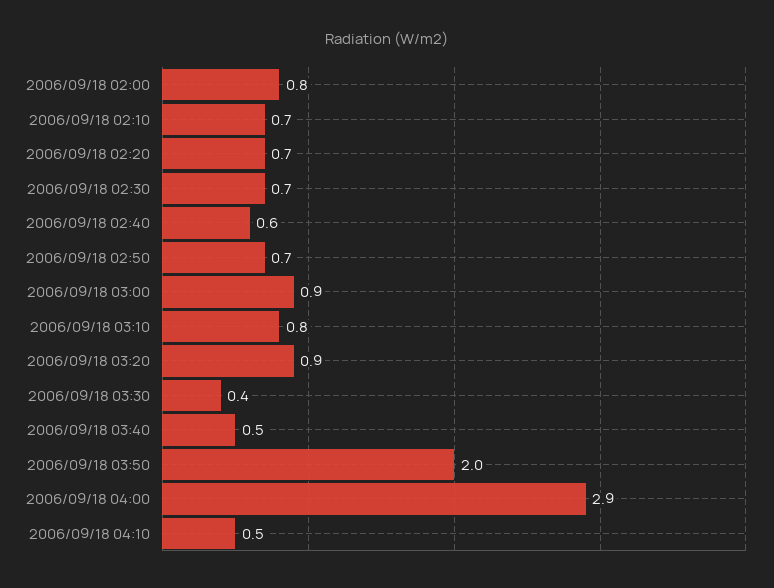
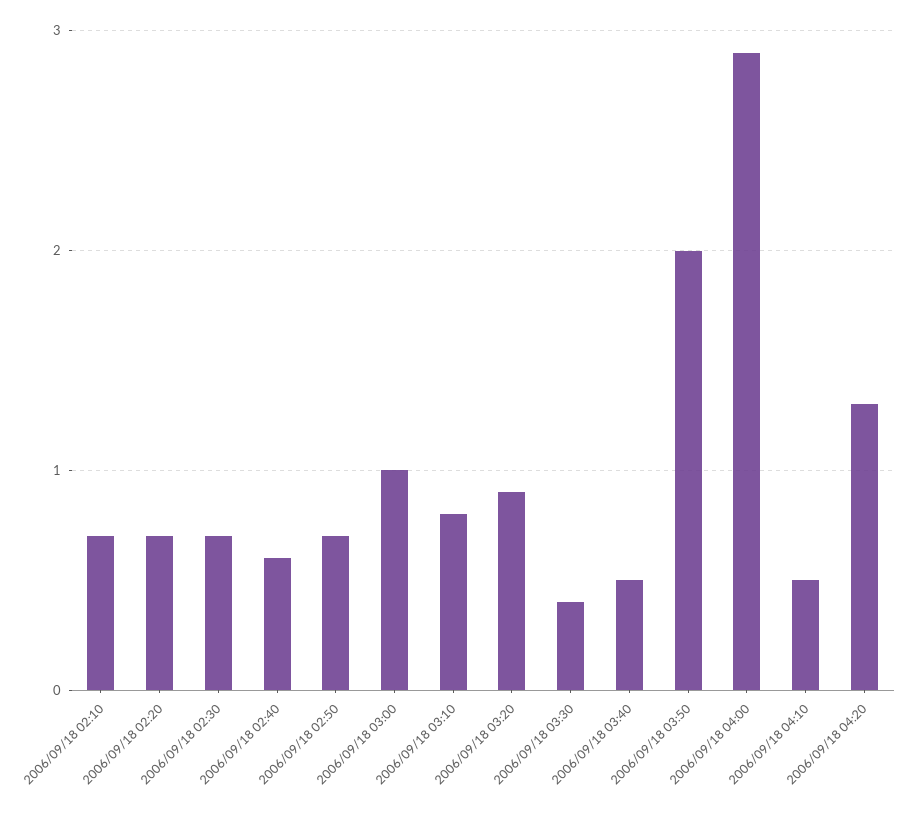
2006/09/18 02:00: 0.8 -> none
2006/09/18 03:00: 0.9 -> 1
2006/09/18 04:20: none -> 1.3

